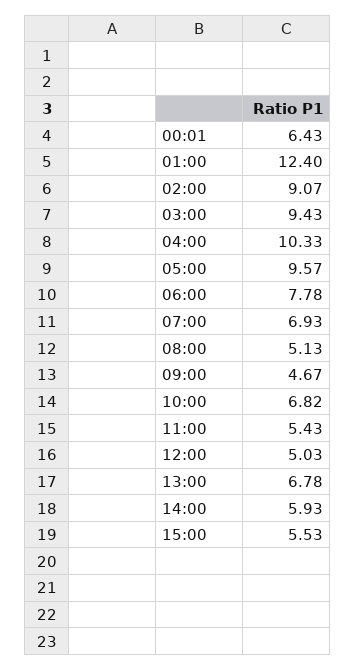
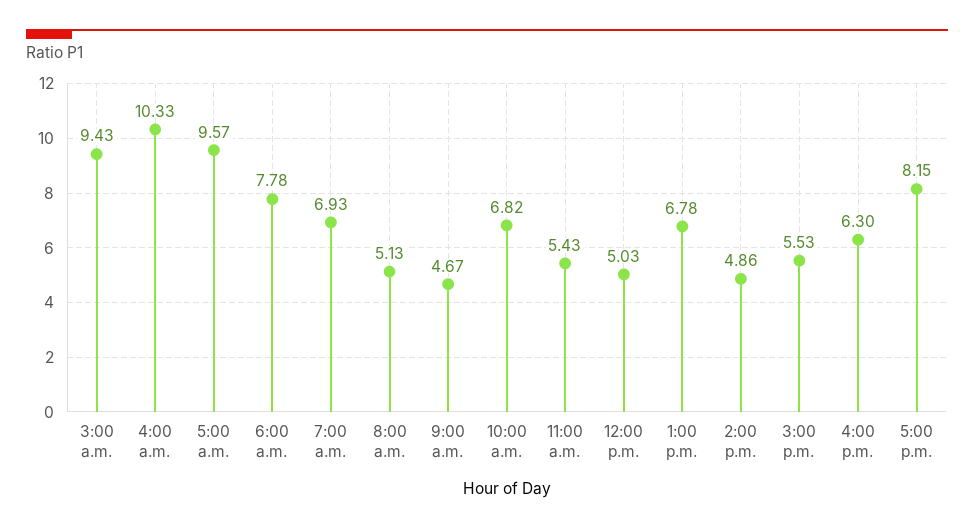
00:01: 6.43 -> none
01:00: 12.4 -> none
02:00: 9.07 -> none
14:00: 5.93 -> 4.86
4:00 p.m.: none -> 6.3
5:00 p.m.: none -> 8.15

